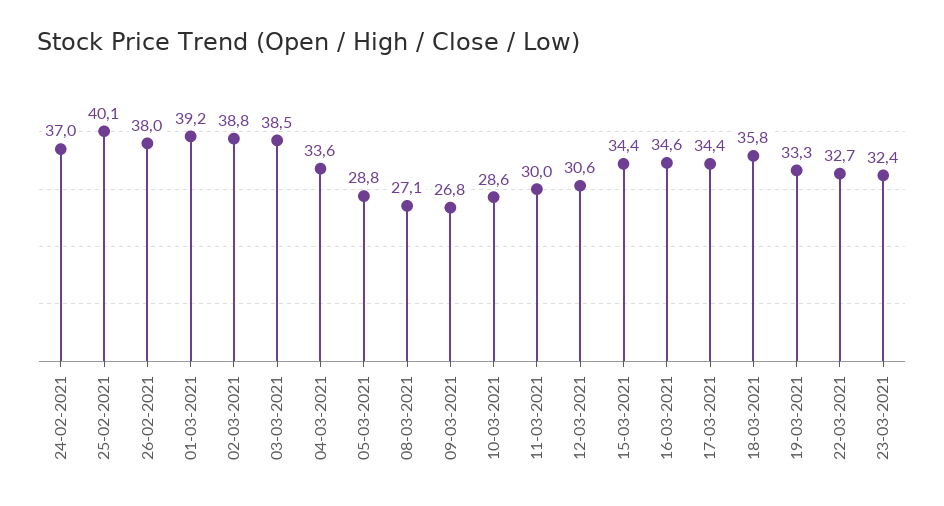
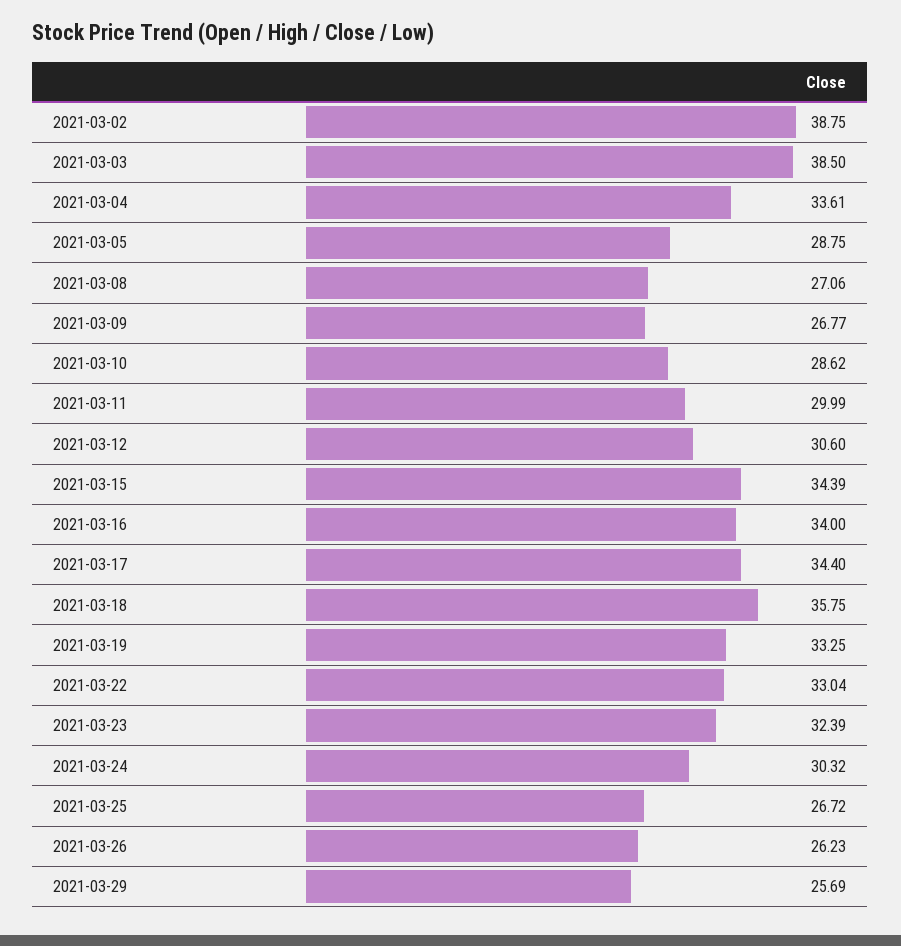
24-02-2021: 37 -> none
25-02-2021: 40.1 -> none
26-02-2021: 38 -> none
01-03-2021: 39.2 -> none
16-03-2021: 34.6 -> 34
22-03-2021: 32.7 -> 33.04
2021-03-24: none -> 30.32
2021-03-25: none -> 26.72
2021-03-26: none -> 26.23
2021-03-29: none -> 25.69

